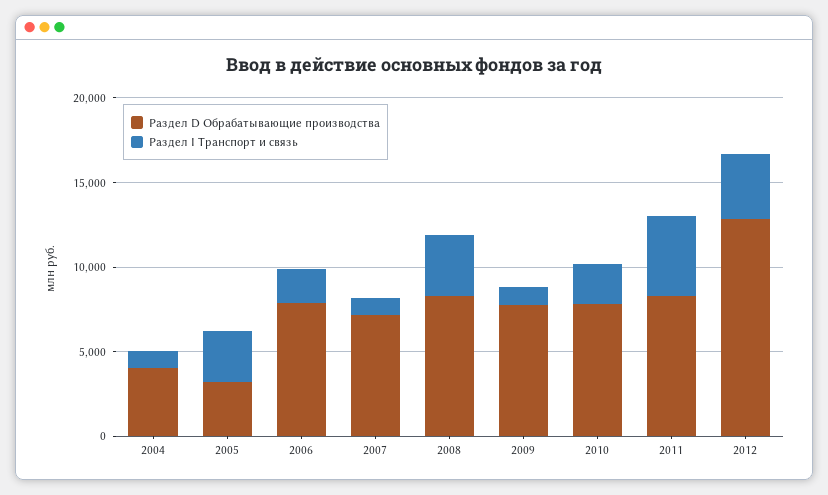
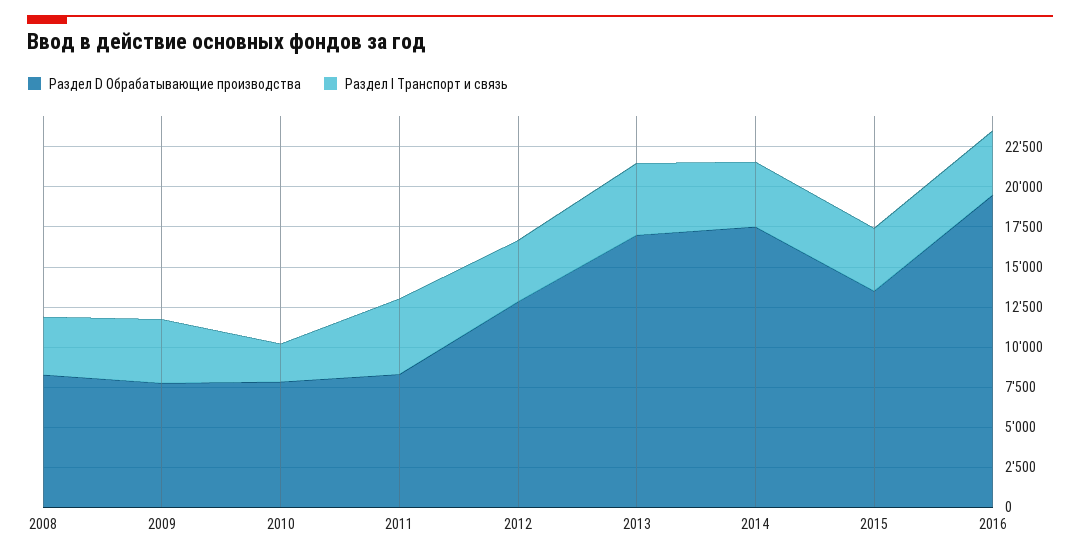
Раздел D Обрабатывающие производства, 2004: 4000 -> none
Раздел I Транспорт и связь, 2004: 1000 -> none
Раздел D Обрабатывающие производства, 2005: 3000 -> none
Раздел I Транспорт и связь, 2005: 3000 -> none
Раздел D Обрабатывающие производства, 2006: 8000 -> none
Раздел I Транспорт и связь, 2006: 2000 -> none
Раздел D Обрабатывающие производства, 2007: 7000 -> none
Раздел I Транспорт и связь, 2007: 1000 -> none
Раздел I Транспорт и связь, 2009: 1000 -> 4000
Раздел D Обрабатывающие производства, 2013: none -> 17000
Раздел I Транспорт и связь, 2013: none -> 4500
Раздел D Обрабатывающие производства, 2014: none -> 17500
Раздел I Транспорт и связь, 2014: none -> 4000
Раздел D Обрабатывающие производства, 2015: none -> 13500
Раздел I Транспорт и связь, 2015: none -> 4000
Раздел D Обрабатывающие производства, 2016: none -> 19500
Раздел I Транспорт и связь, 2016: none -> 4000

